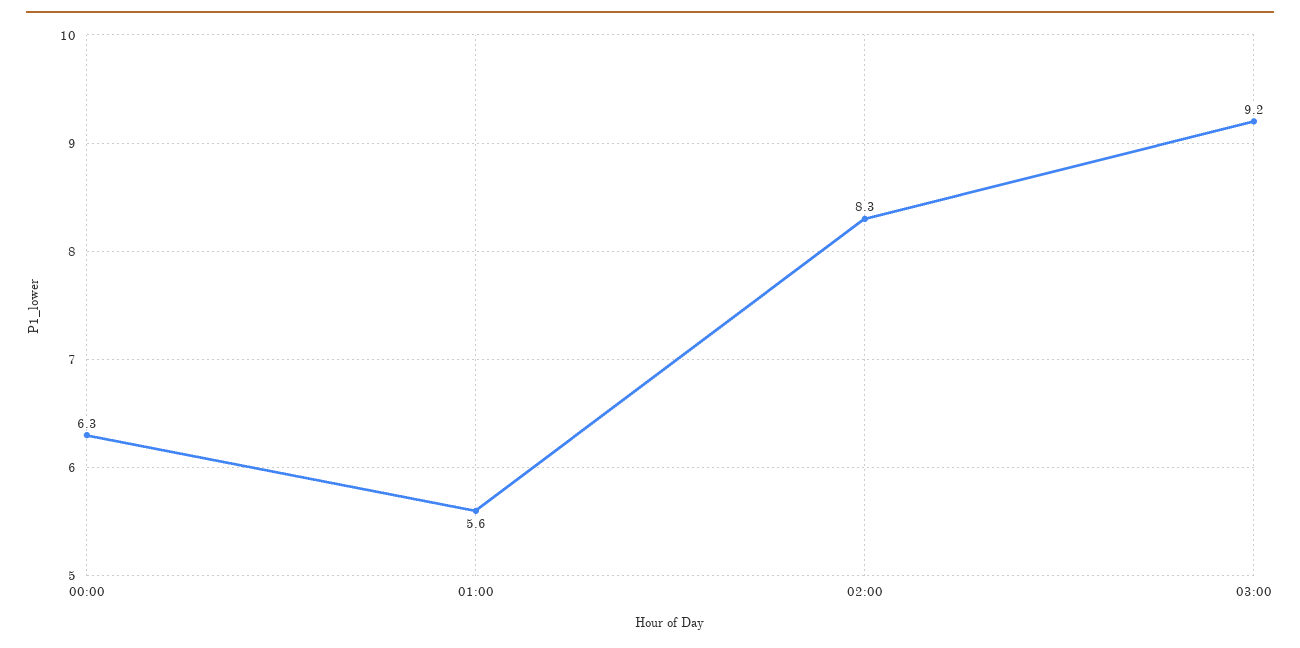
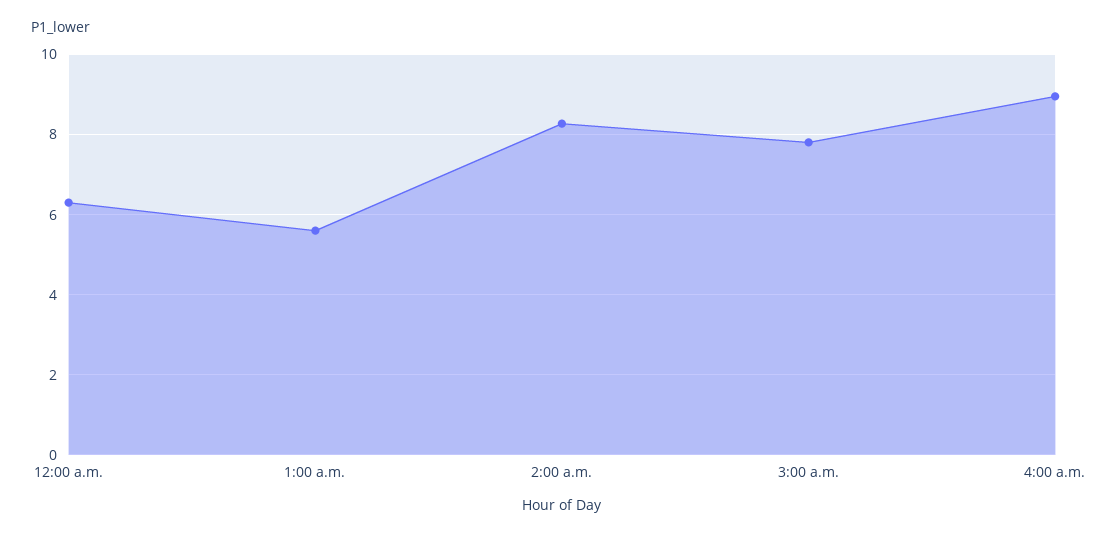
03:00: 9.2 -> 7.8
4:00 a.m.: none -> 9

